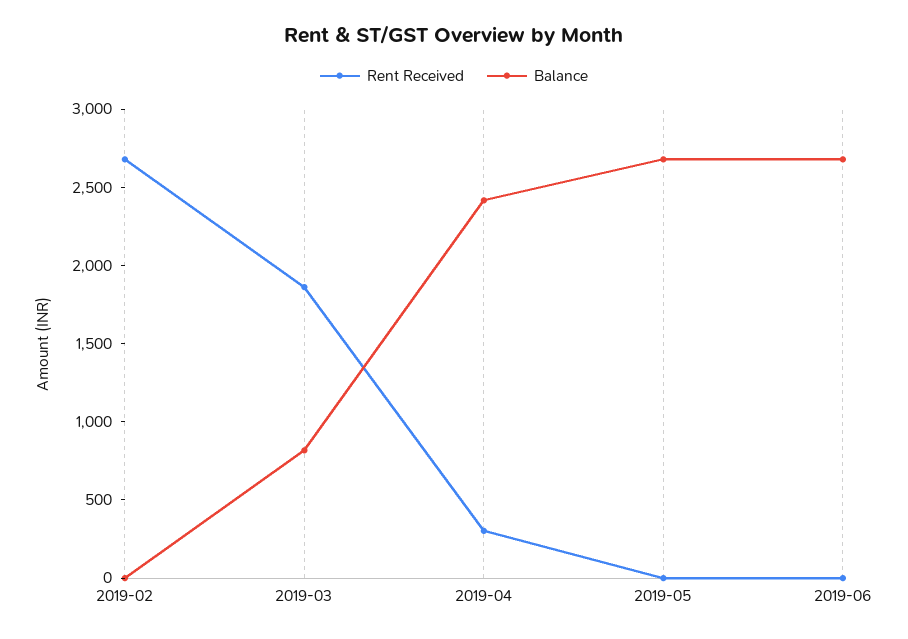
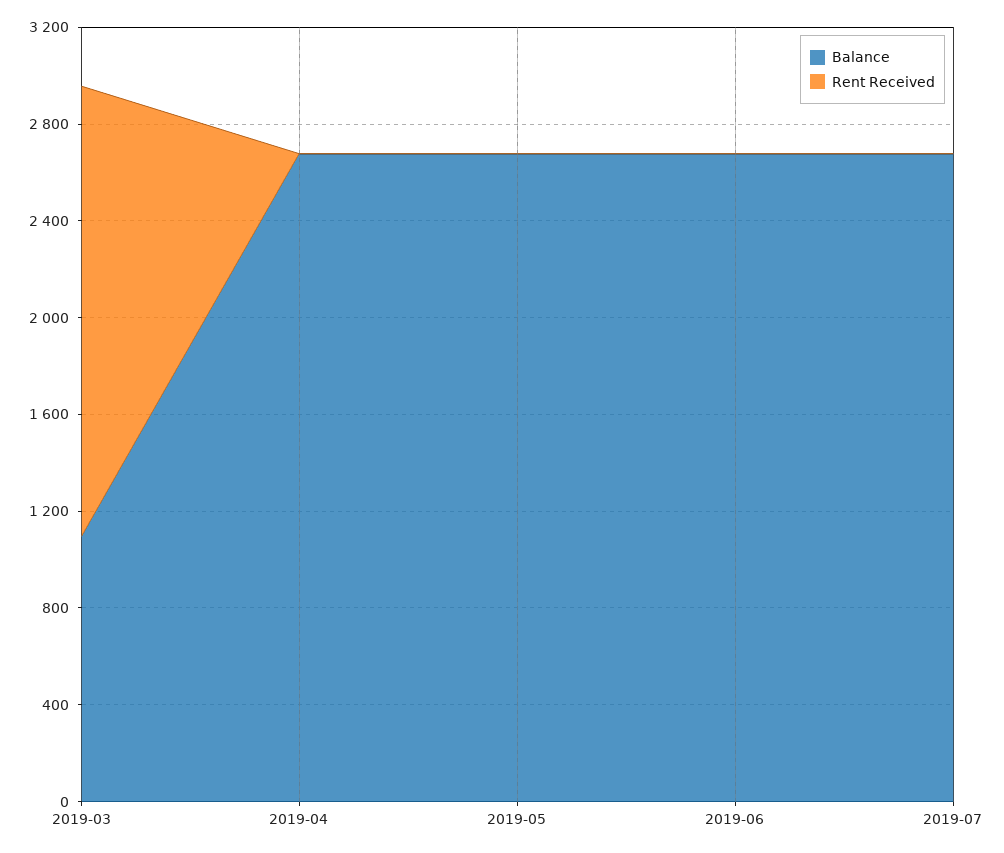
Rent Received, 2019-02: 2700 -> none
Balance, 2019-02: 0 -> none
Balance, 2019-03: 800 -> 1100
Rent Received, 2019-04: 300 -> 0
Balance, 2019-04: 2400 -> 2700
Balance, 2019-07: none -> 2700
Rent Received, 2019-07: none -> 0

